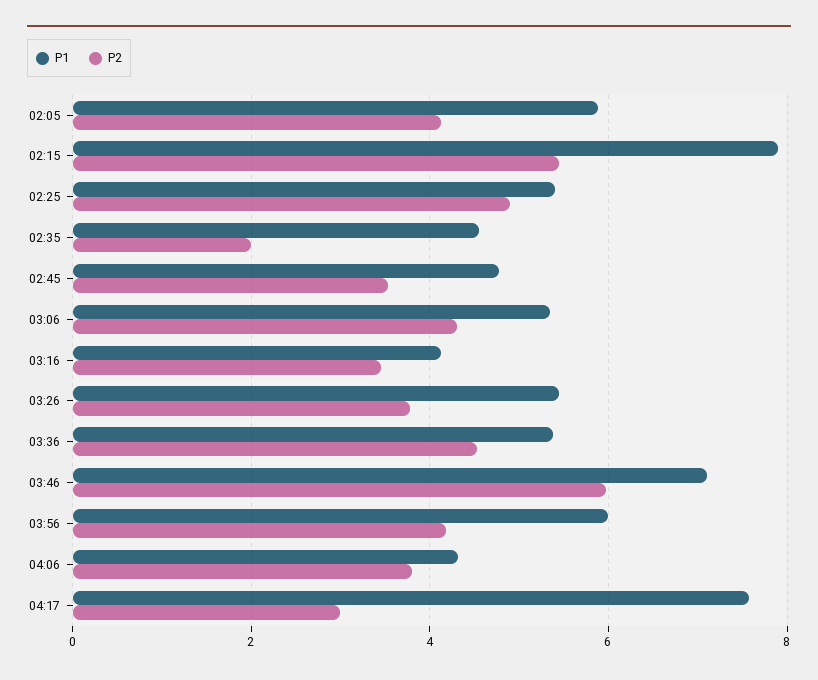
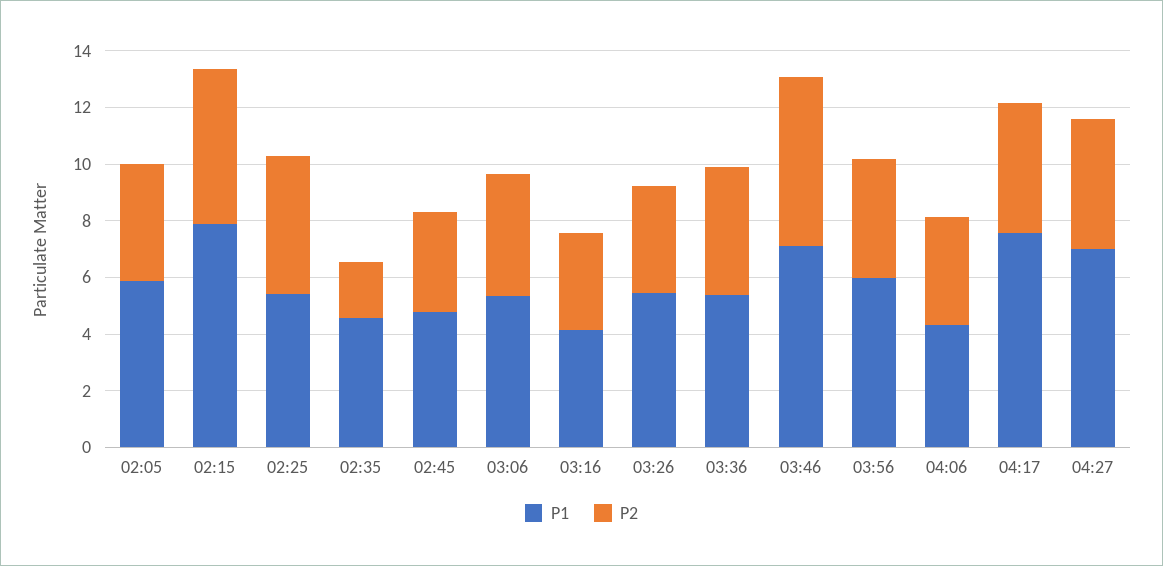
P2, 04:17: 3 -> 4.5
P1, 04:27: none -> 7
P2, 04:27: none -> 4.5

